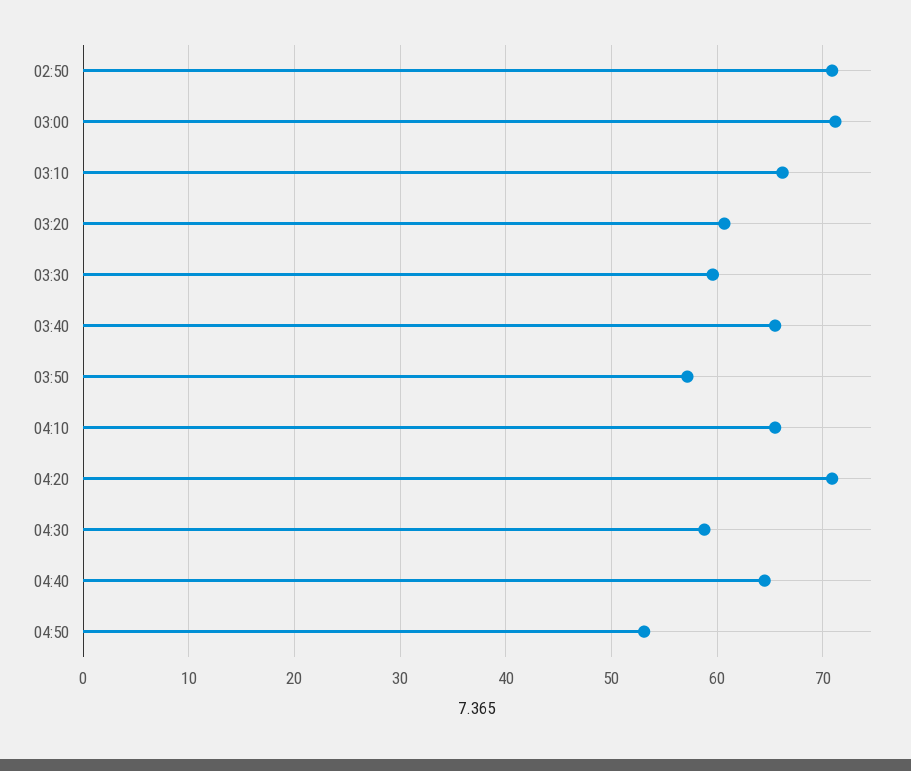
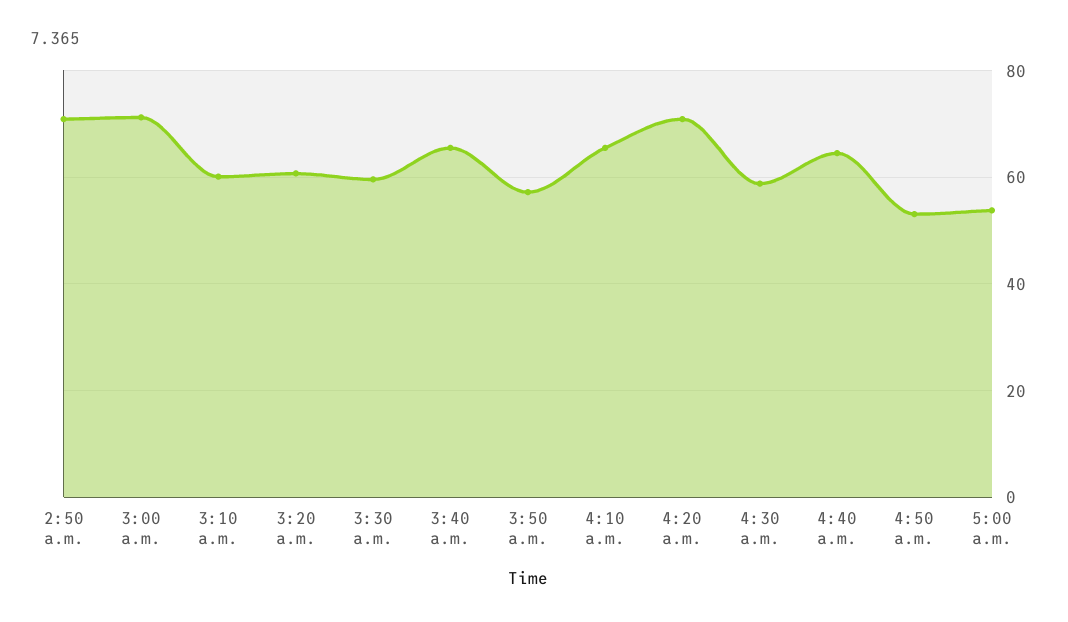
03:10: 66 -> 60
5:00 a.m.: none -> 54

